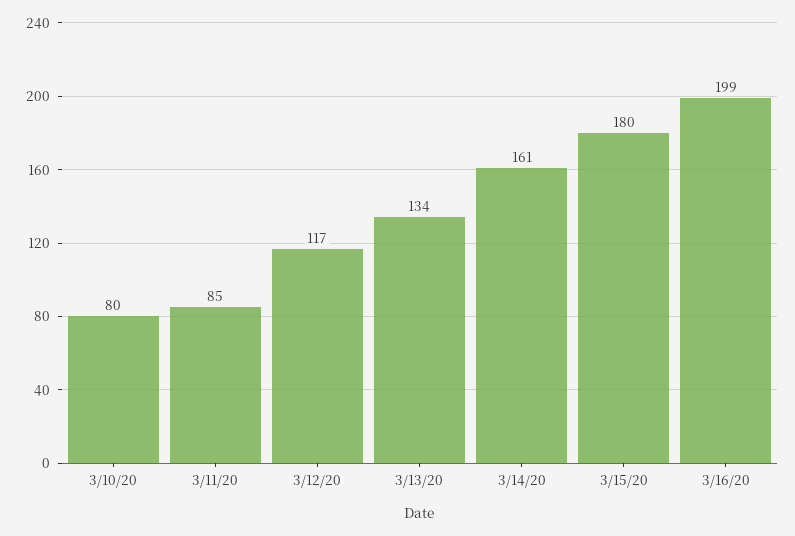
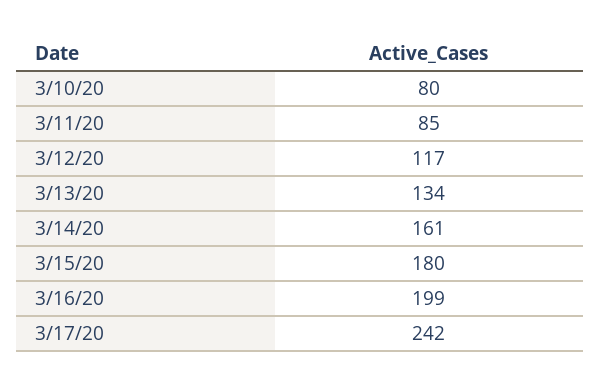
3/17/20: none -> 242

